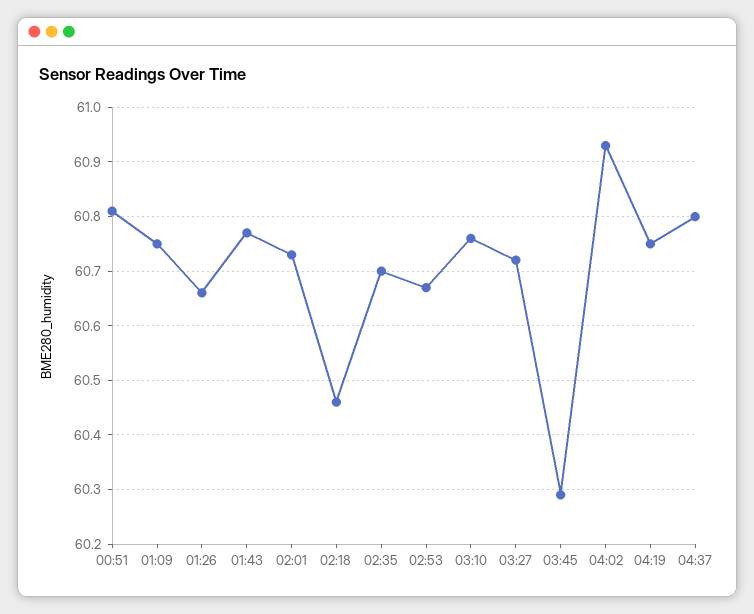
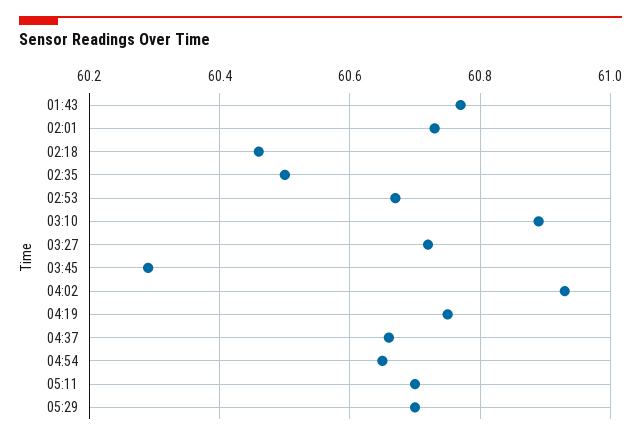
00:51: 60.8 -> none
01:09: 60.75 -> none
01:26: 60.65 -> none
02:35: 60.7 -> 60.5
03:10: 60.75 -> 60.9
04:37: 60.8 -> 60.65
04:54: none -> 60.65
05:11: none -> 60.7
05:29: none -> 60.7

